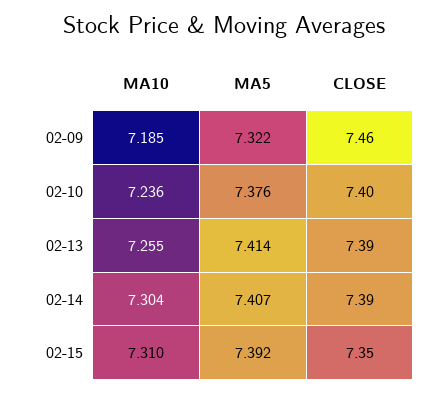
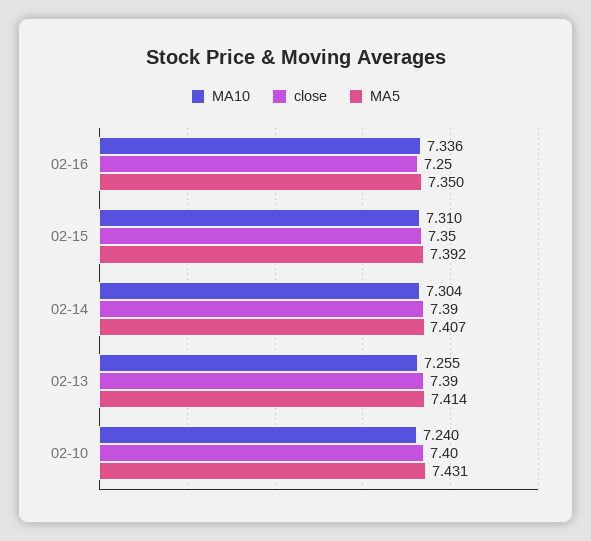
MA10, 02-09: 7.185 -> none
MA5, 02-09: 7.322 -> none
CLOSE, 02-09: 7.46 -> none
MA10, 02-10: 7.236 -> 7.24
MA5, 02-10: 7.376 -> 7.431
MA10, 02-16: none -> 7.336
CLOSE, 02-16: none -> 7.25
MA5, 02-16: none -> 7.35

